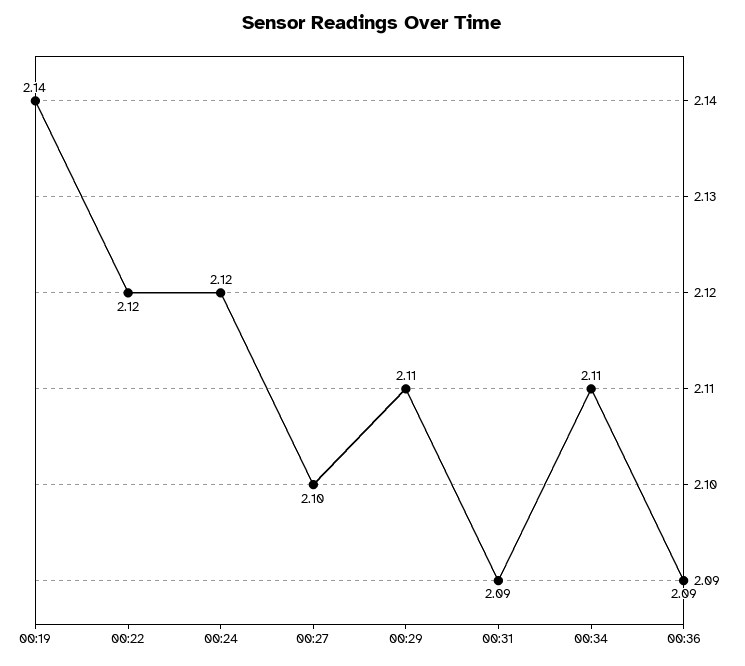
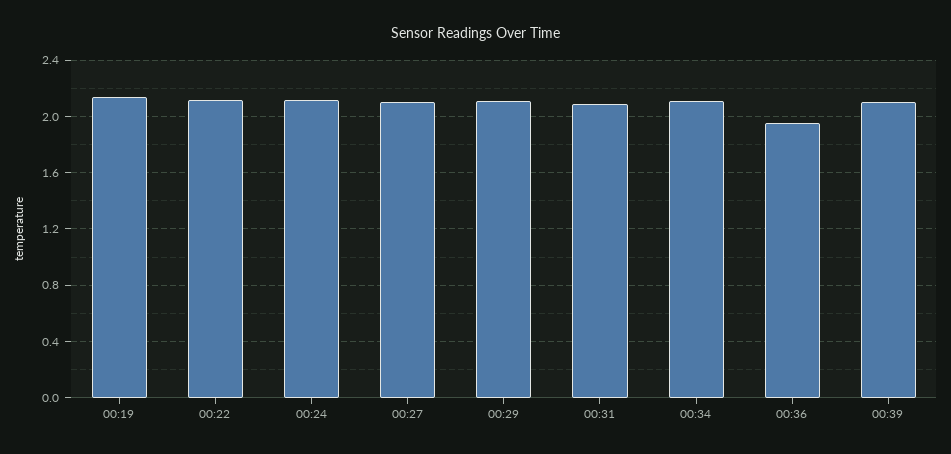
00:36: 2.09 -> 1.95
00:39: none -> 2.1

